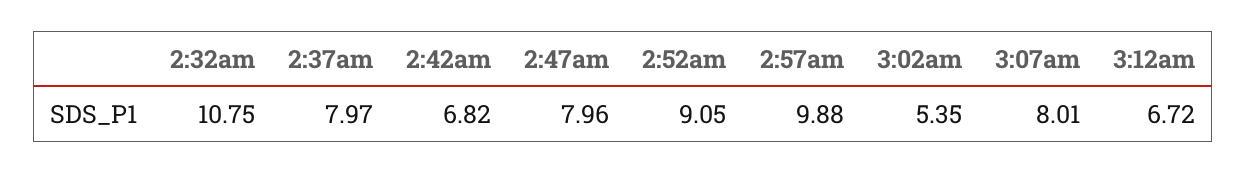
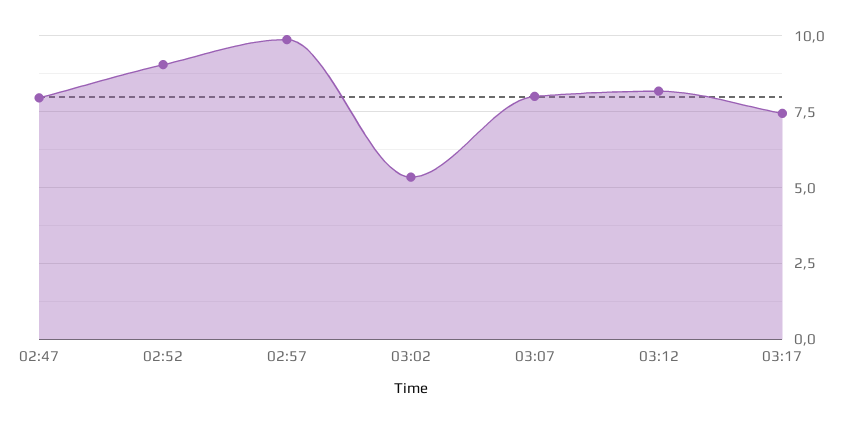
2:32am: 10.75 -> none
2:37am: 7.97 -> none
2:42am: 6.82 -> none
3:12am: 6.72 -> 8.25
03:17: none -> 7.5

